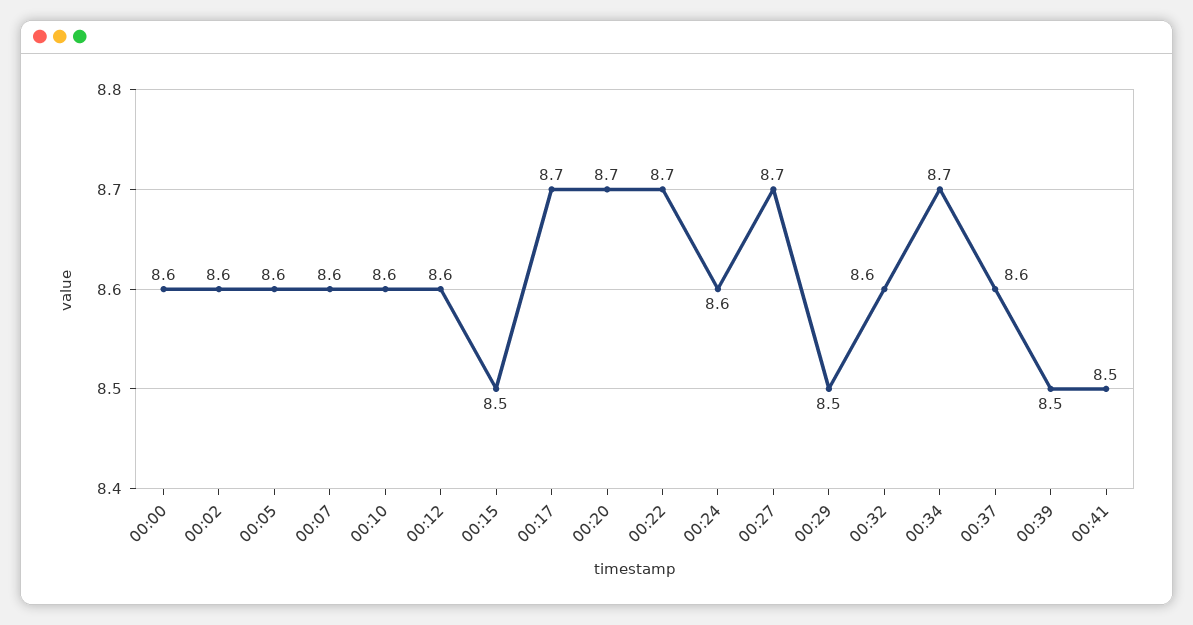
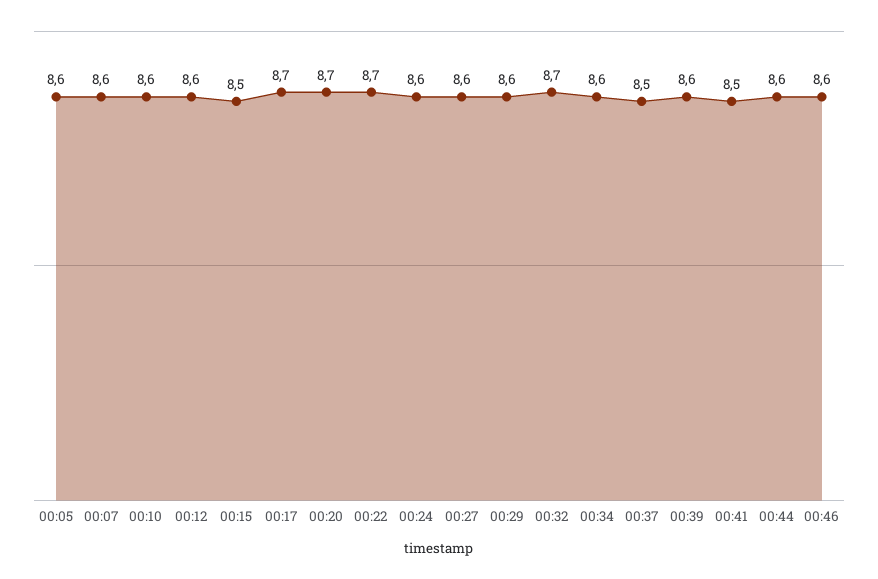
00:00: 8.6 -> none
00:02: 8.6 -> none
00:27: 8.7 -> 8.6
00:29: 8.5 -> 8.6
00:32: 8.6 -> 8.7
00:34: 8.7 -> 8.6
00:37: 8.6 -> 8.5
00:39: 8.5 -> 8.6
00:44: none -> 8.6
00:46: none -> 8.6

